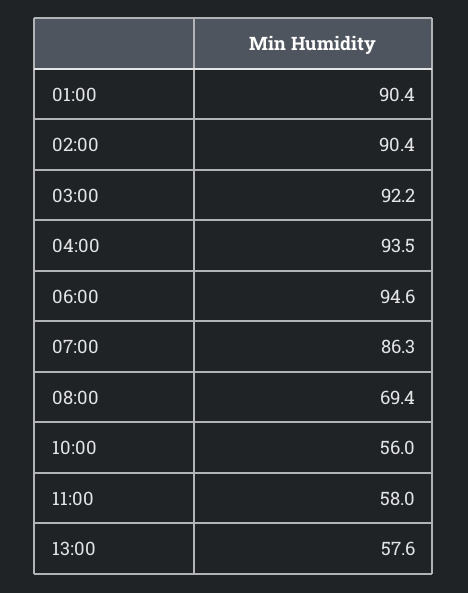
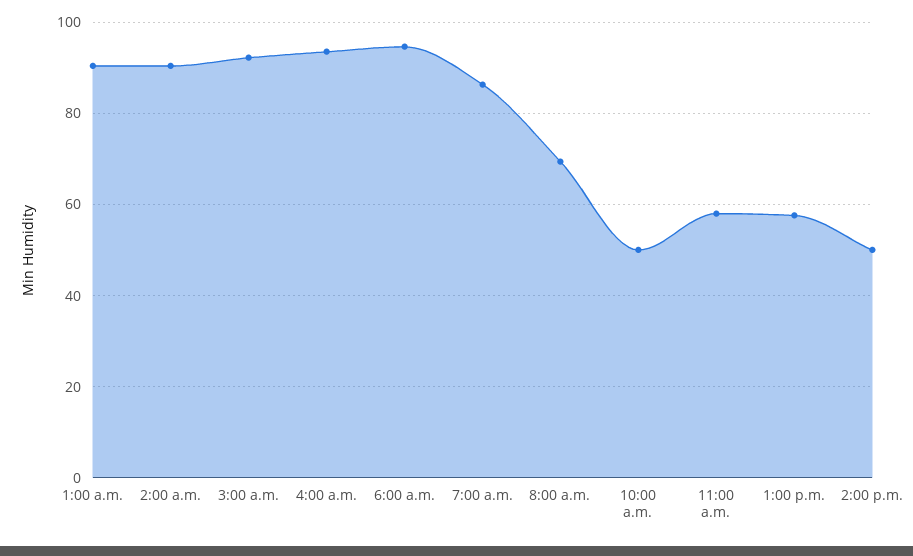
10:00: 56 -> 50
2:00 p.m.: none -> 50

